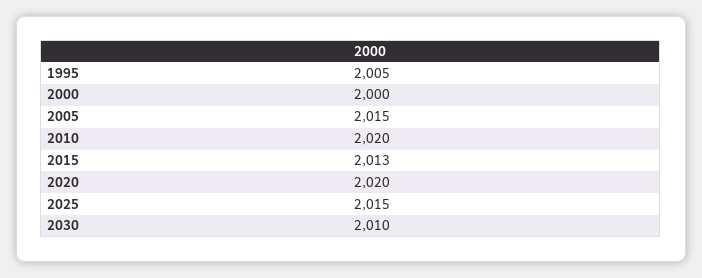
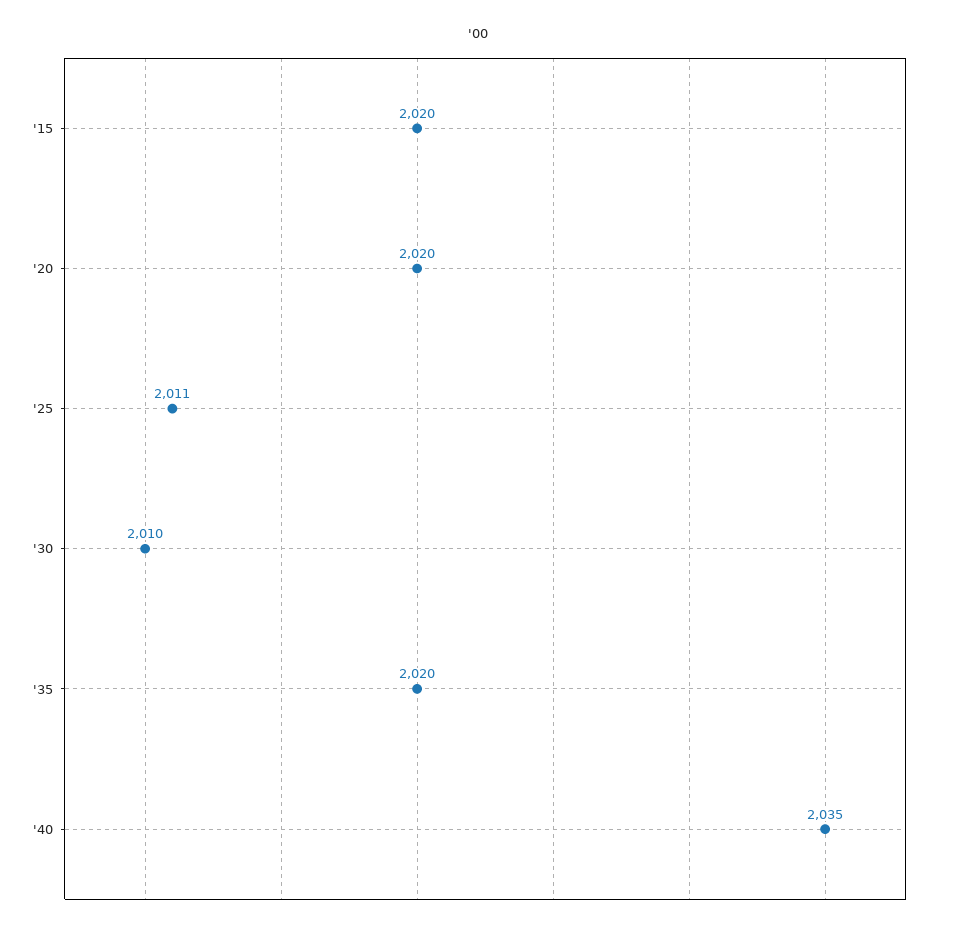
1995: 2005 -> none
2000: 2000 -> none
2005: 2015 -> none
2010: 2020 -> none
2015: 2013 -> 2020
2025: 2015 -> 2011
'35: none -> 2020
'40: none -> 2035

